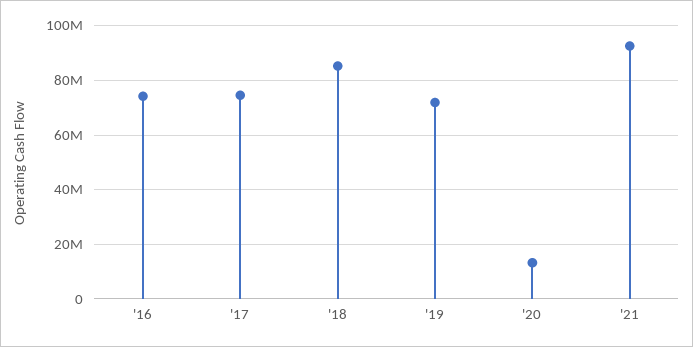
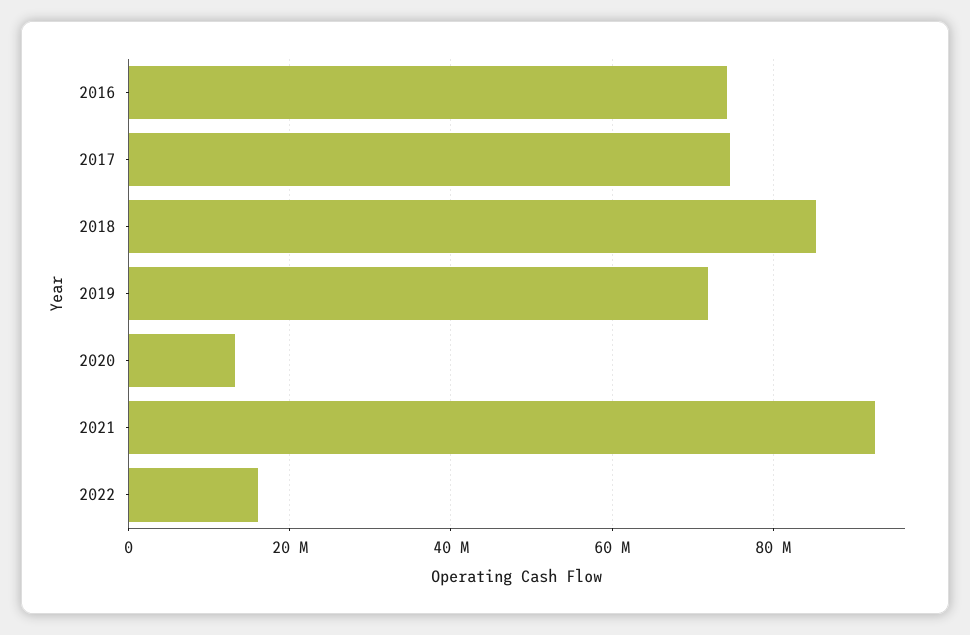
2022: none -> 16000000

